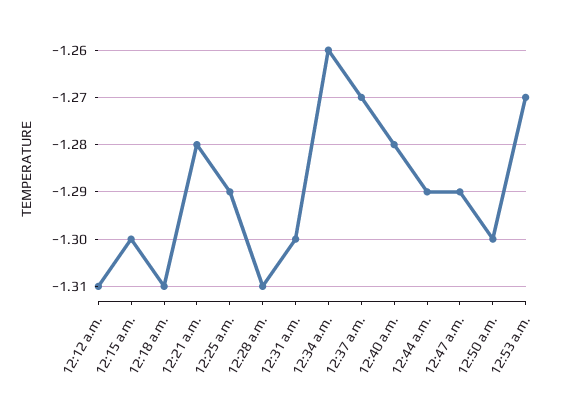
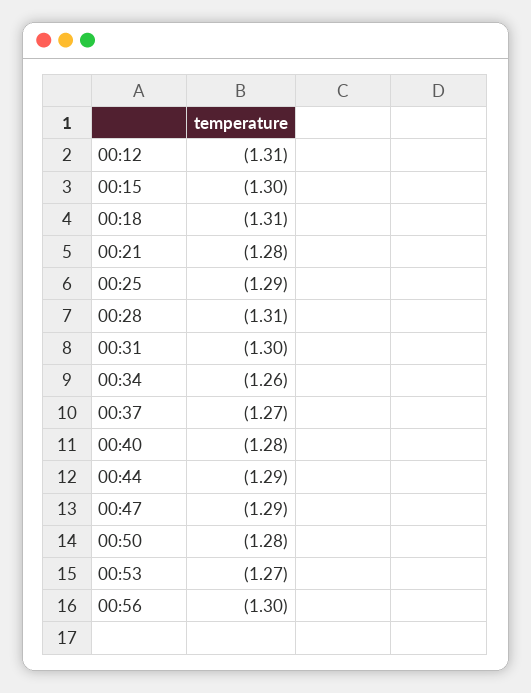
12:50 a.m.: -1.3 -> -1.28
00:56: none -> -1.3

